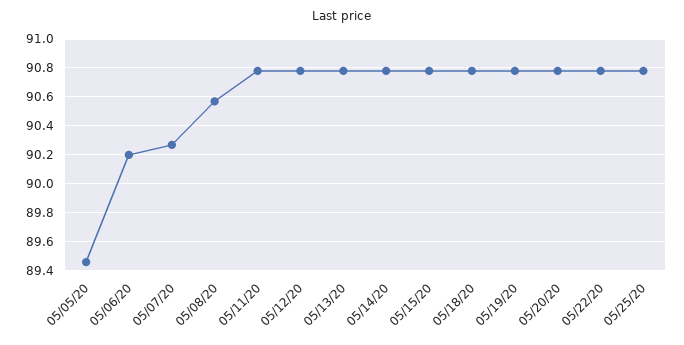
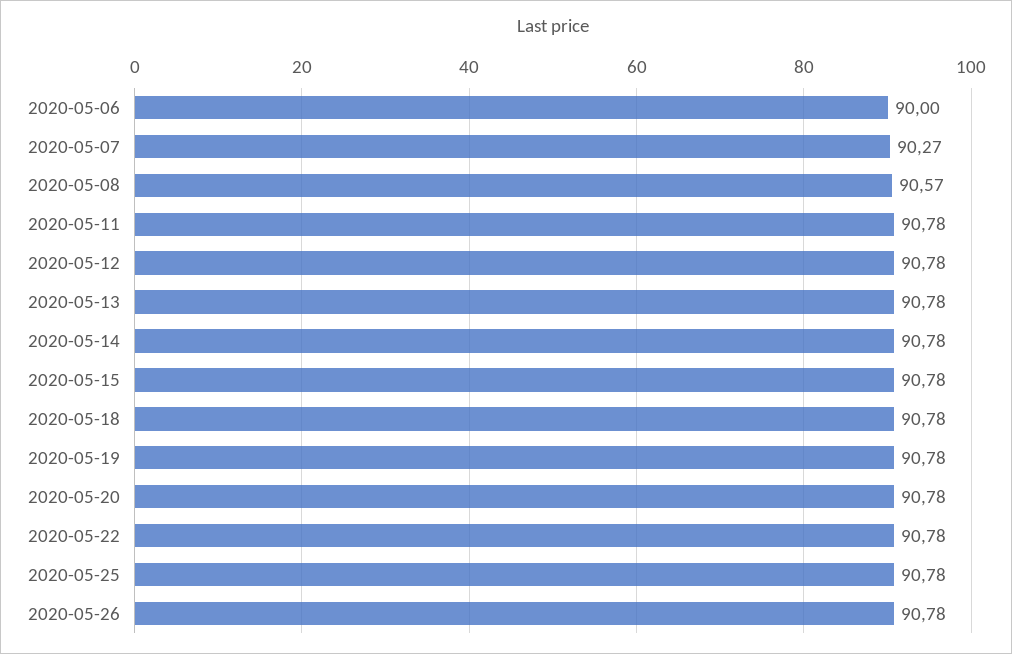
05/05/20: 89.45 -> none
05/06/20: 90.2 -> 90
2020-05-26: none -> 90.78

